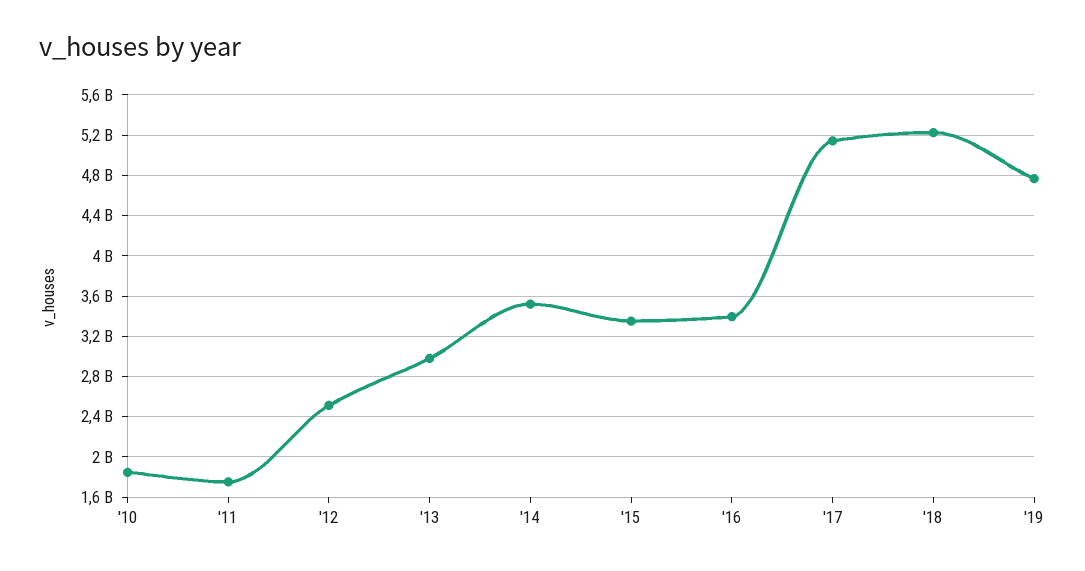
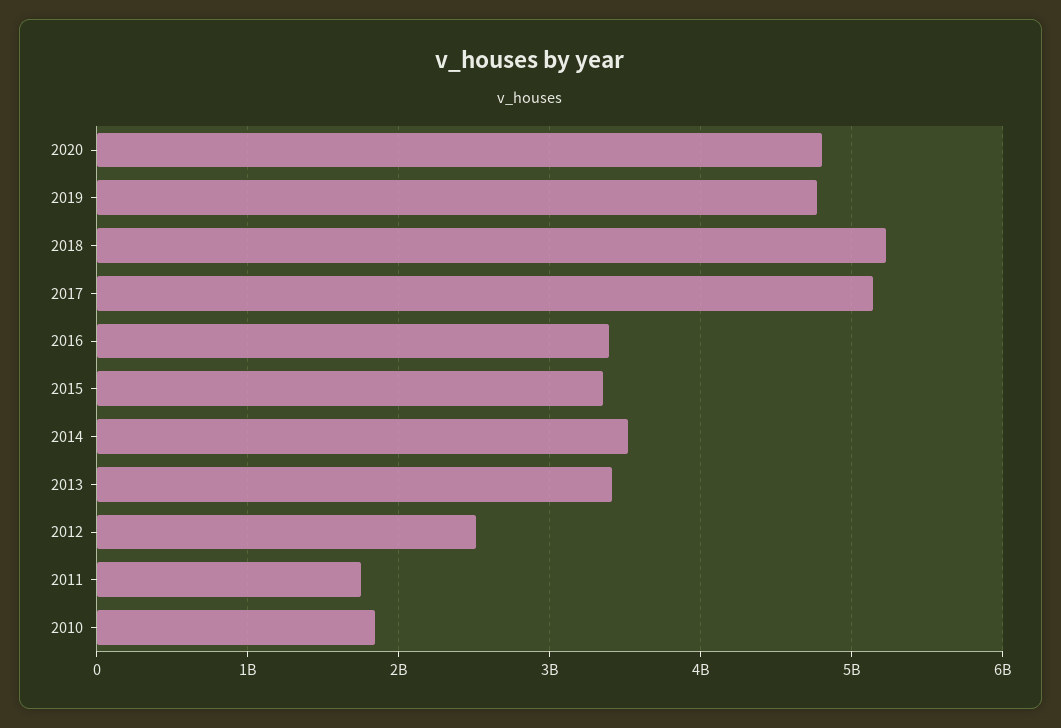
'13: 3000000000 -> 3400000000
2020: none -> 4800000000

